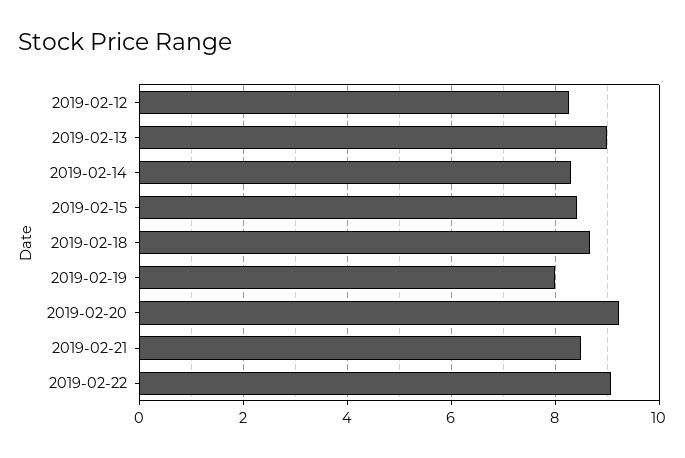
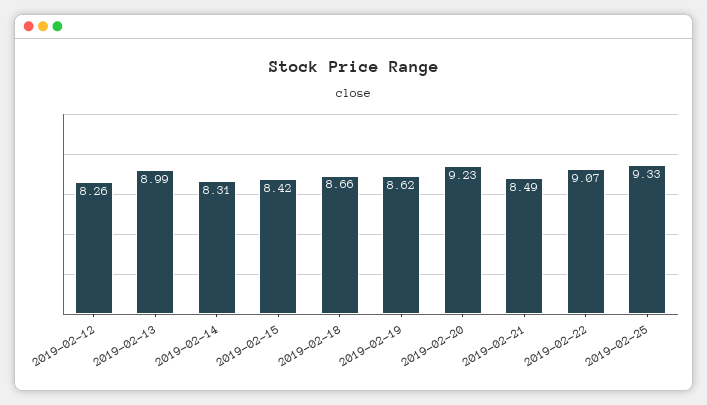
2019-02-19: 8 -> 8.62
2019-02-25: none -> 9.33

